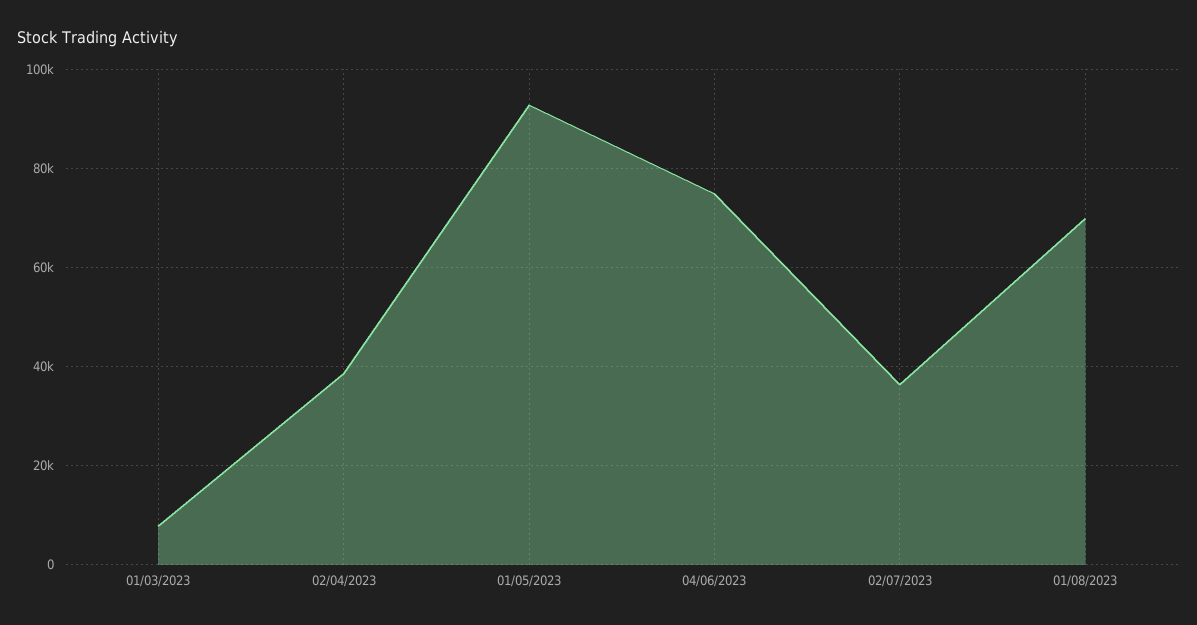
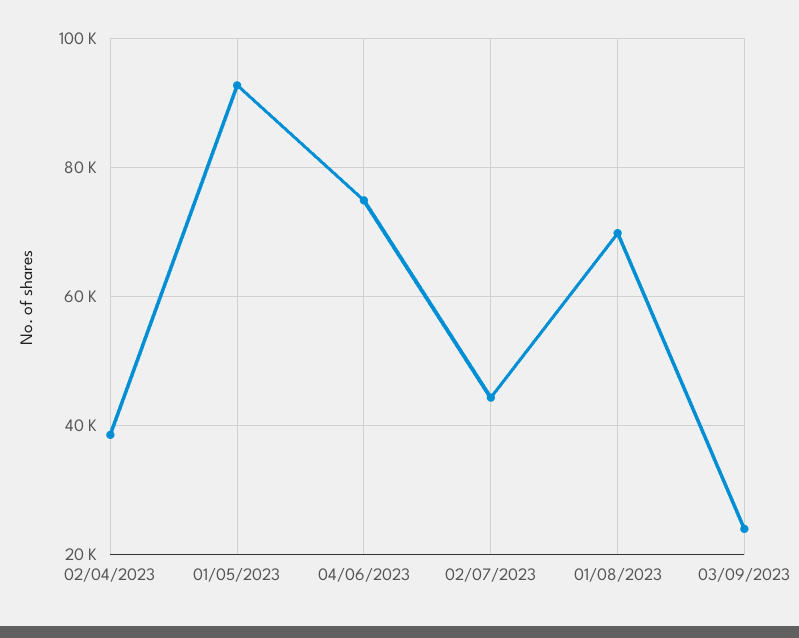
01/03/2023: 8000 -> none
02/07/2023: 36000 -> 44000
03/09/2023: none -> 24000

